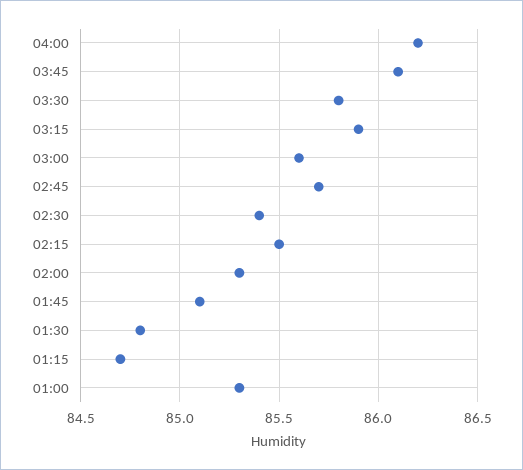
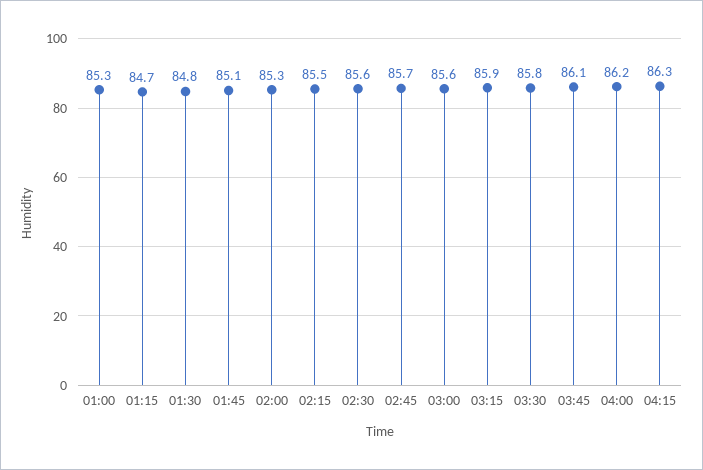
02:30: 85.4 -> 85.6
04:15: none -> 86.3

